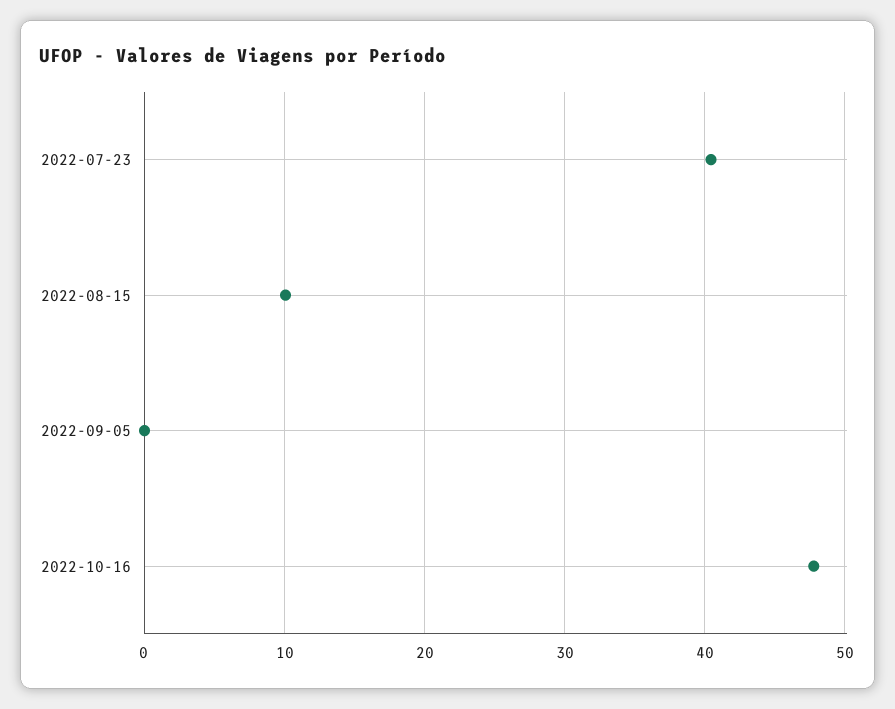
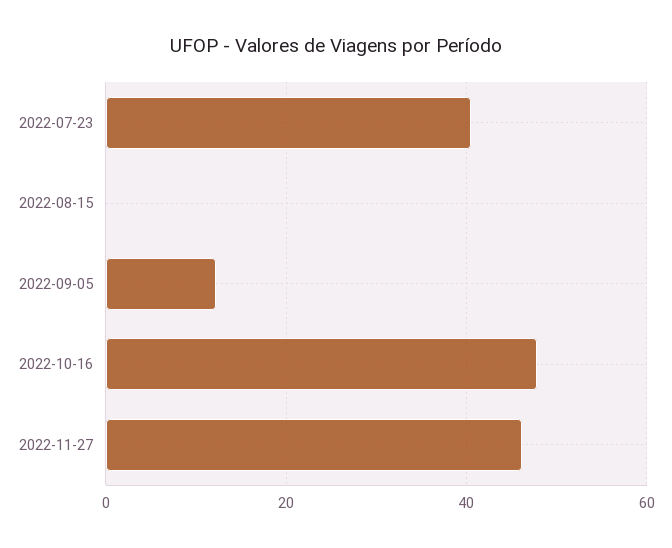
2022-08-15: 10 -> 0
2022-09-05: 0 -> 12
2022-11-27: none -> 46

